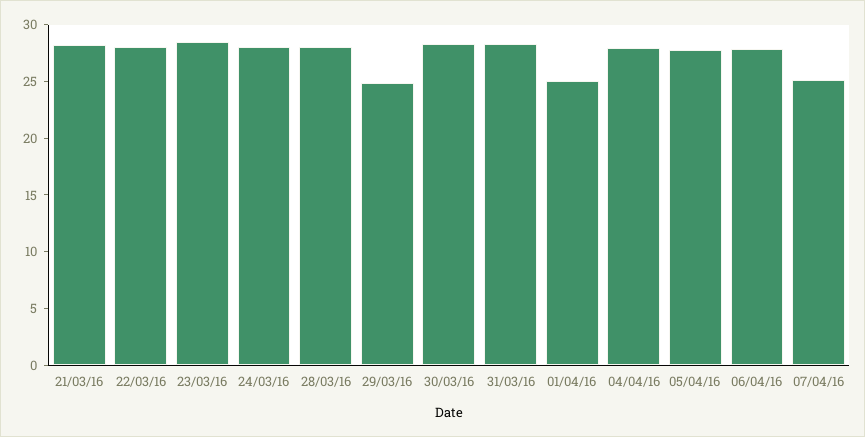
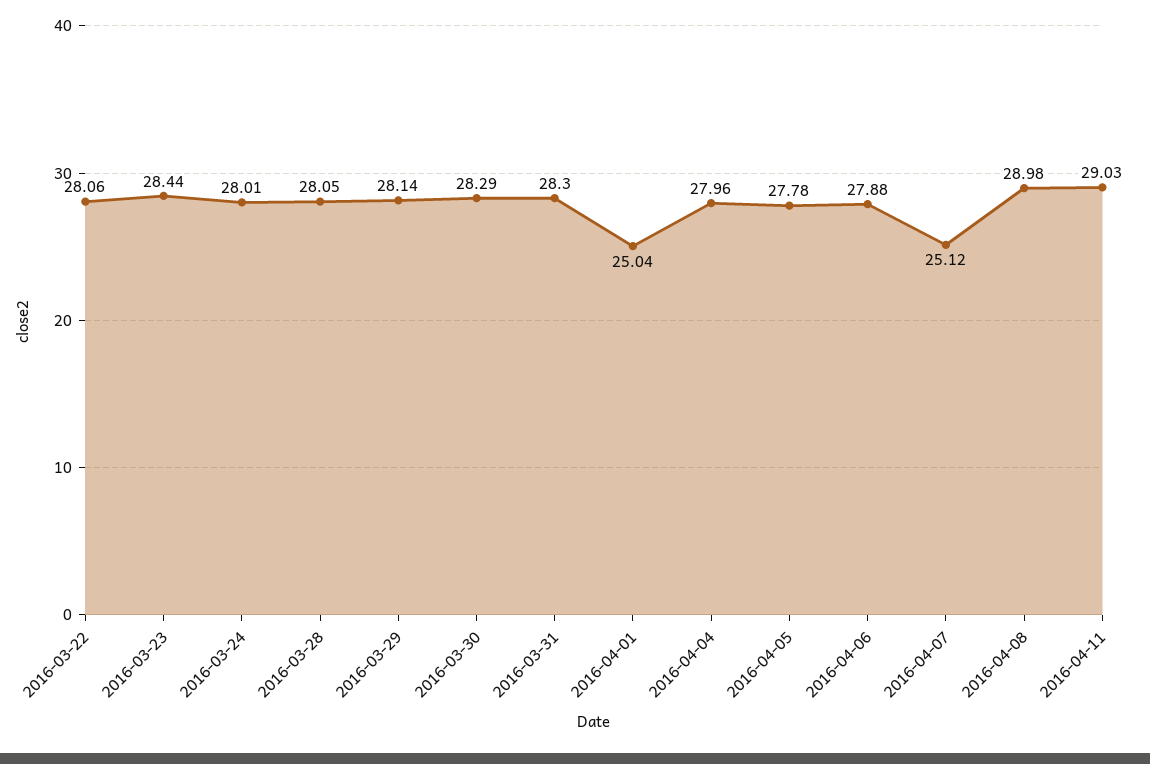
21/03/16: 28 -> none
29/03/16: 25 -> 28.14
2016-04-08: none -> 28.98
2016-04-11: none -> 29.03

